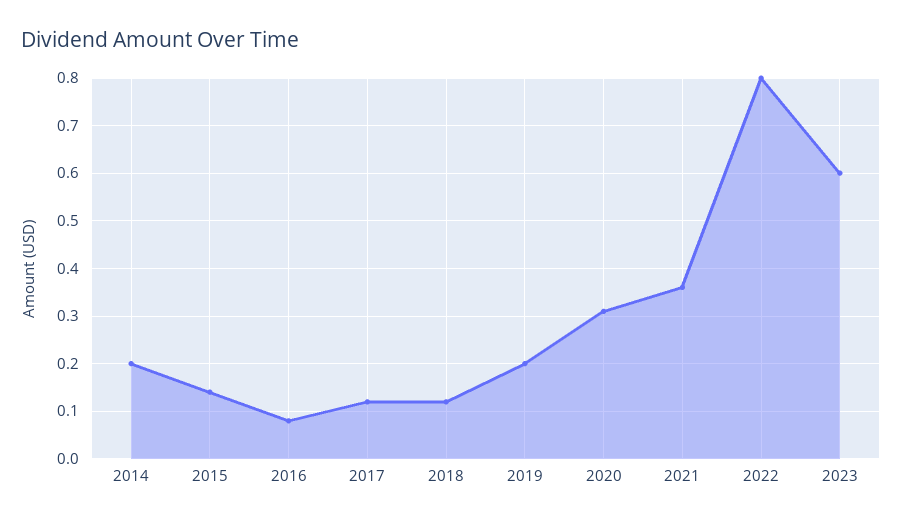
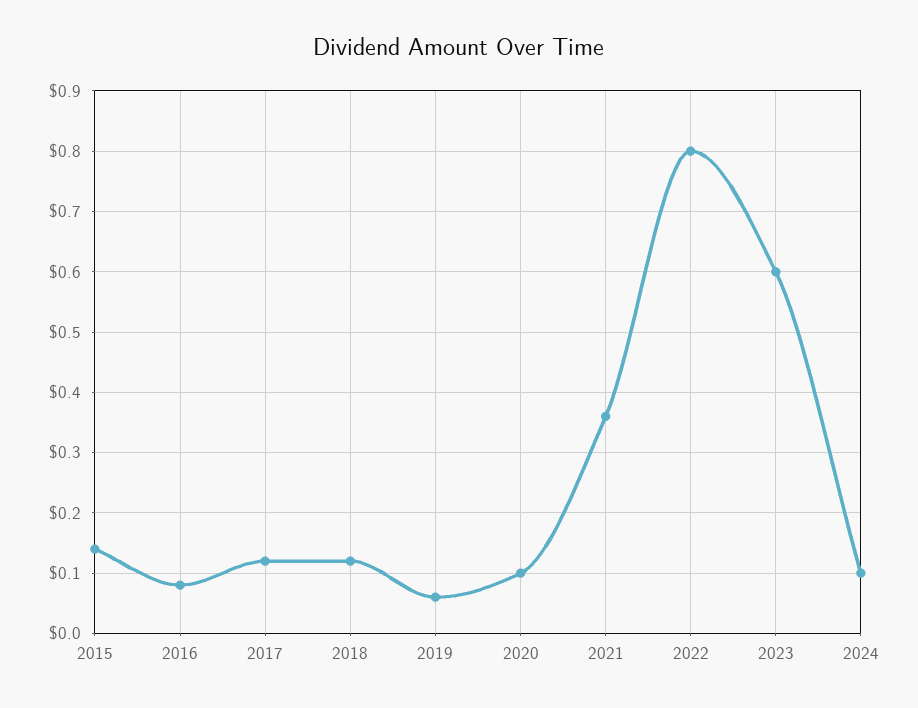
2014: 0.2 -> none
2019: 0.2 -> 0.06
2020: 0.3 -> 0.1
2024: none -> 0.1

